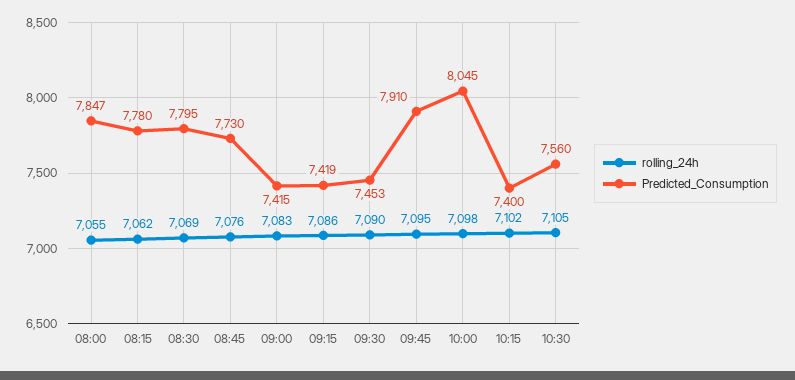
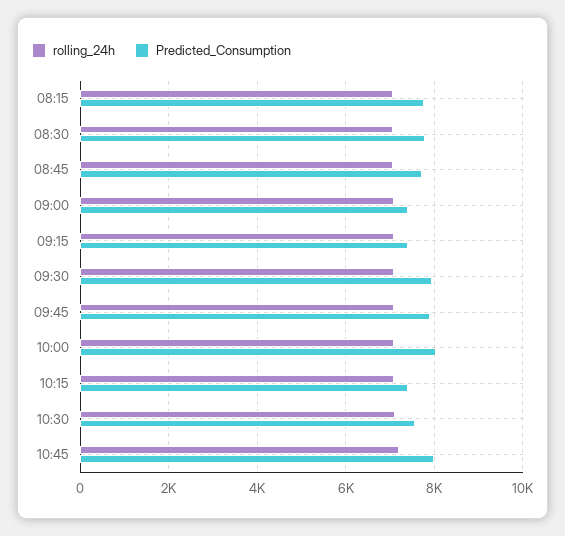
rolling_24h, 08:00: 7055 -> none
Predicted_Consumption, 08:00: 7847 -> none
Predicted_Consumption, 09:30: 7453 -> 8000
rolling_24h, 10:45: none -> 7200
Predicted_Consumption, 10:45: none -> 8000

